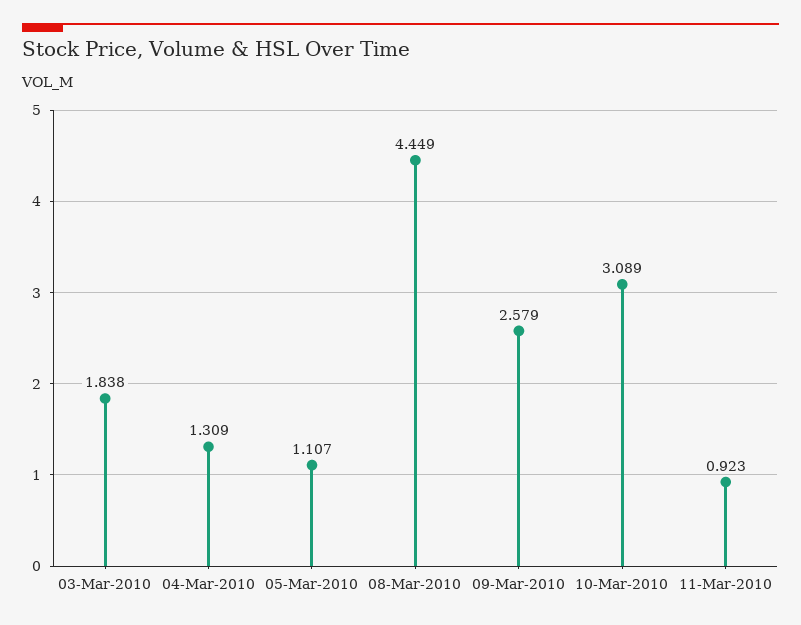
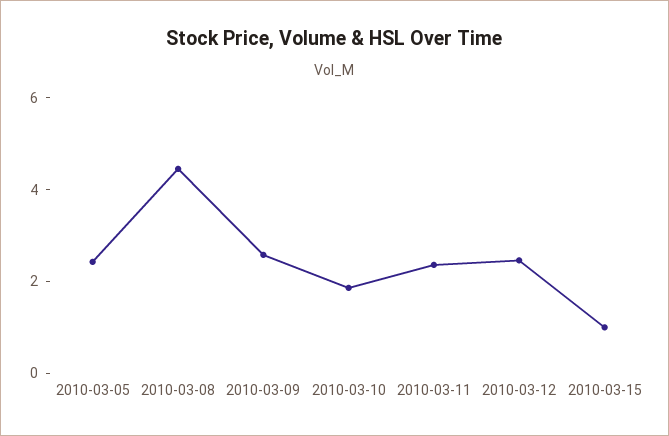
03-Mar-2010: 1.838 -> none
04-Mar-2010: 1.309 -> none
05-Mar-2010: 1.107 -> 2.5
10-Mar-2010: 3.089 -> 2
11-Mar-2010: 0.923 -> 2.5
2010-03-12: none -> 2.5
2010-03-15: none -> 1

